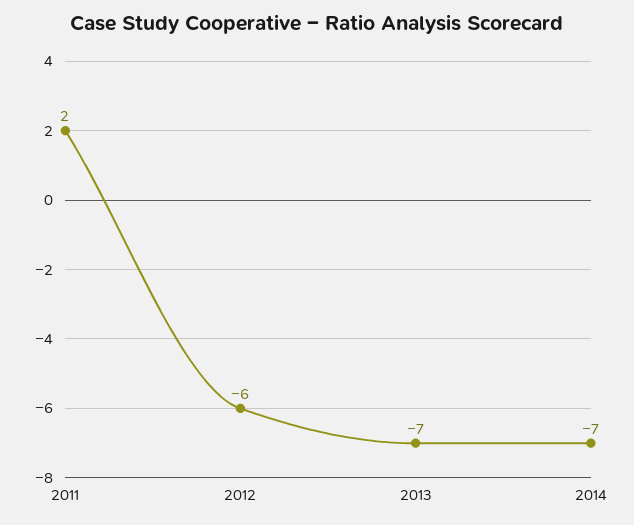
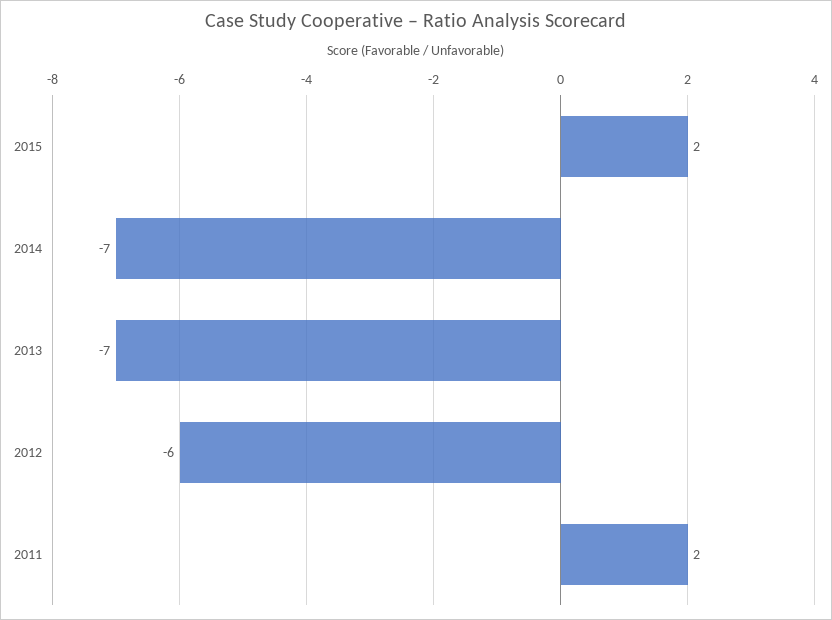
2015: none -> 2

